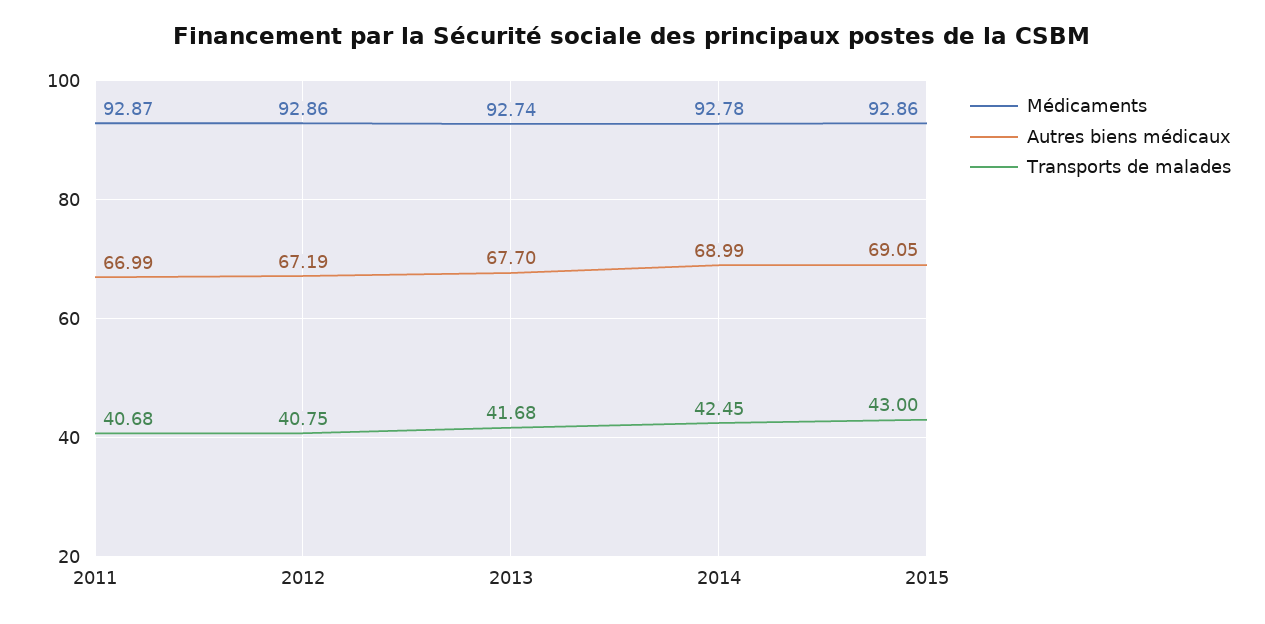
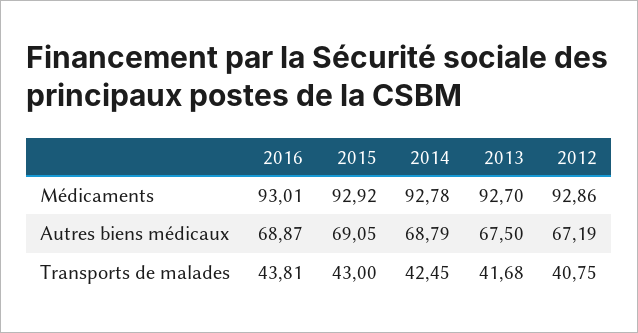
Médicaments, 2011: 92.87 -> none
Autres biens médicaux, 2011: 66.99 -> none
Transports de malades, 2011: 40.68 -> none
Médicaments, 2013: 92.74 -> 92.7
Autres biens médicaux, 2013: 67.7 -> 67.5
Autres biens médicaux, 2014: 68.99 -> 68.79
Médicaments, 2015: 92.86 -> 92.92
Médicaments, 2016: none -> 93.01
Autres biens médicaux, 2016: none -> 68.87
Transports de malades, 2016: none -> 43.81

